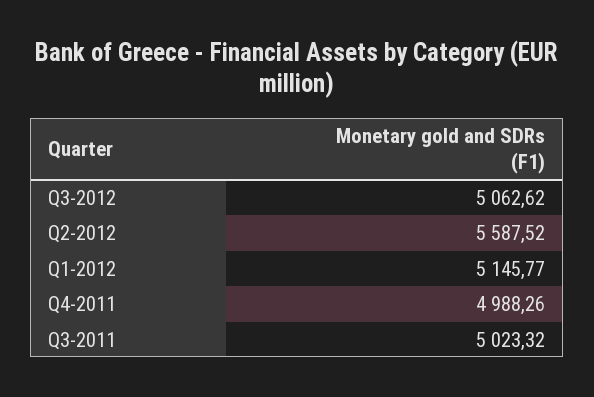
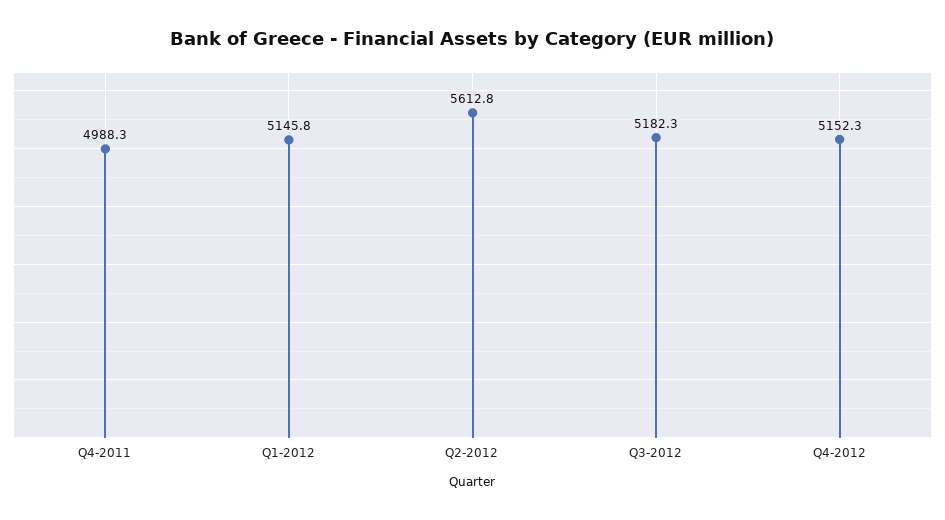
Q3-2012: 5062.62 -> 5182.3
Q2-2012: 5587.52 -> 5612.8
Q3-2011: 5023.32 -> none
Q4-2012: none -> 5152.3

